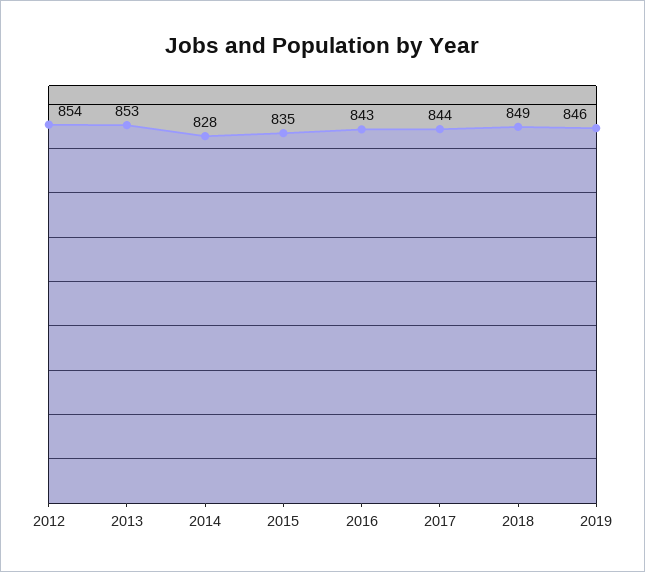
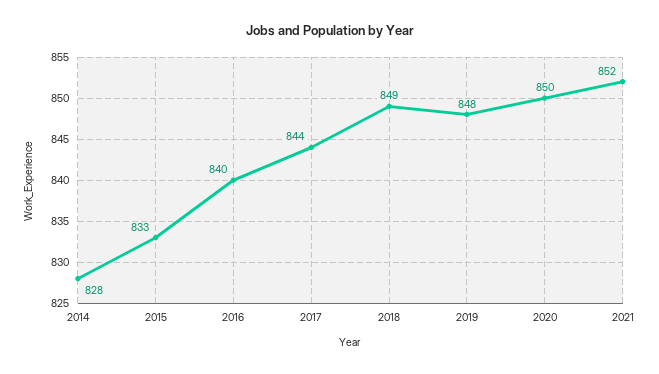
2012: 854 -> none
2013: 853 -> none
2015: 835 -> 833
2016: 843 -> 840
2019: 846 -> 848
2020: none -> 850
2021: none -> 852

